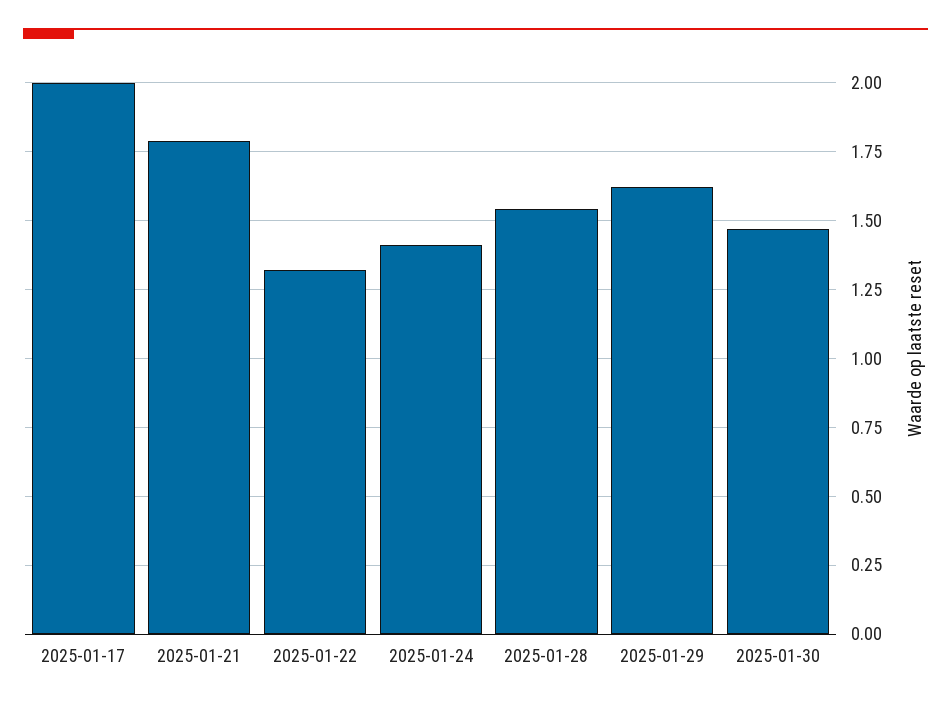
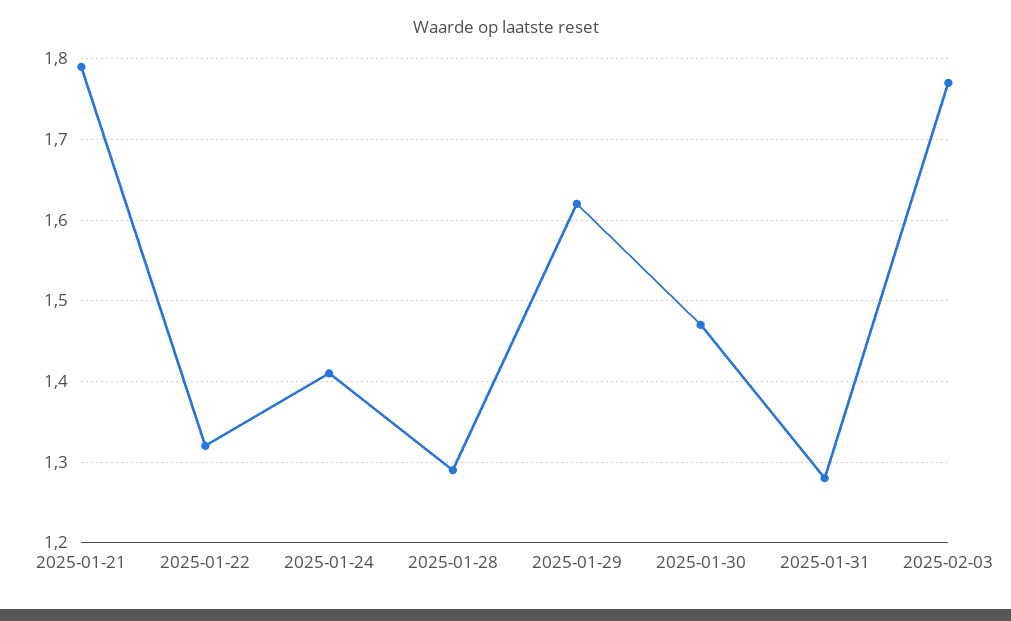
2025-01-17: 2 -> none
2025-01-28: 1.55 -> 1.29
2025-01-31: none -> 1.28
2025-02-03: none -> 1.77

